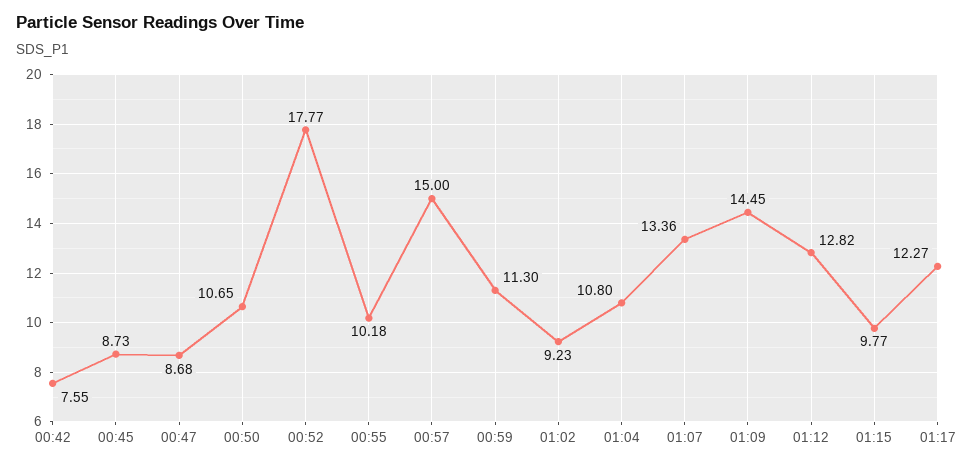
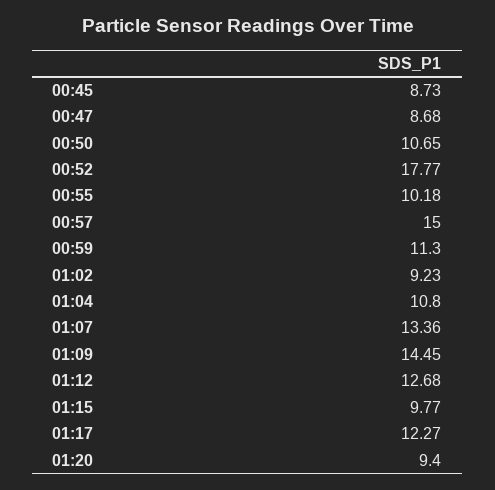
00:42: 7.55 -> none
01:12: 12.82 -> 12.68
01:20: none -> 9.4

